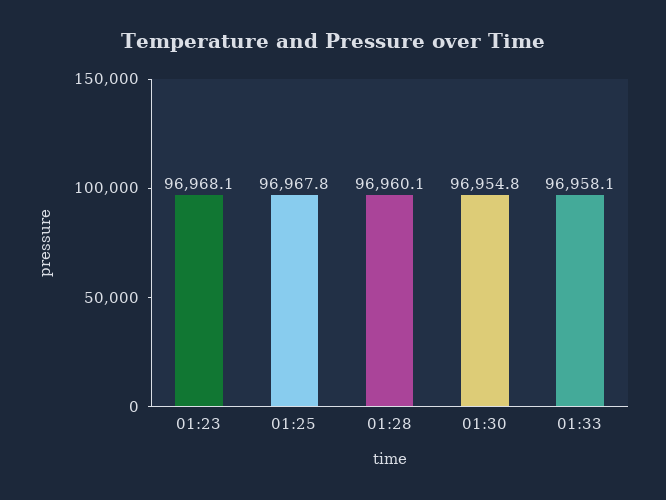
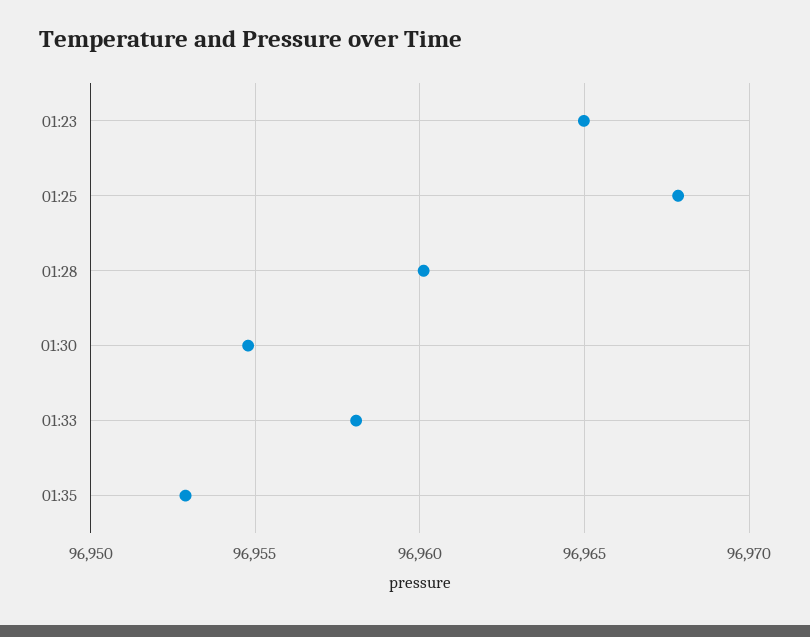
01:23: 96968.1 -> 96965
01:35: none -> 96953

